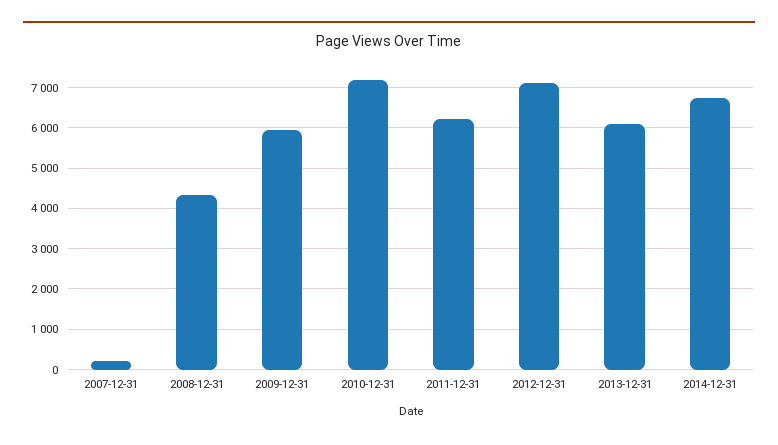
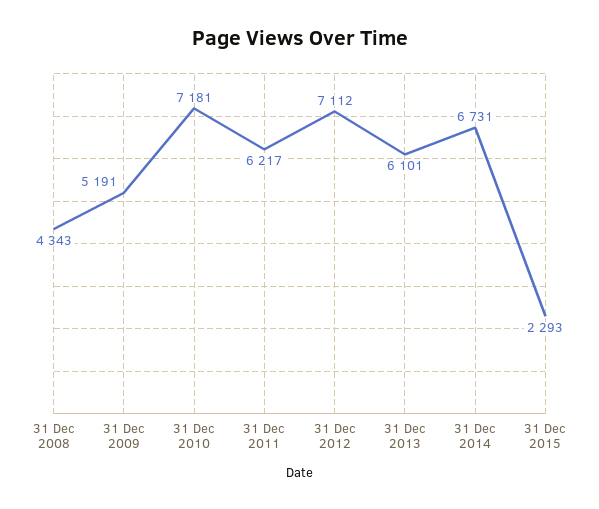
2007-12-31: 200 -> none
2009-12-31: 6000 -> 5191
31 Dec 2015: none -> 2293

